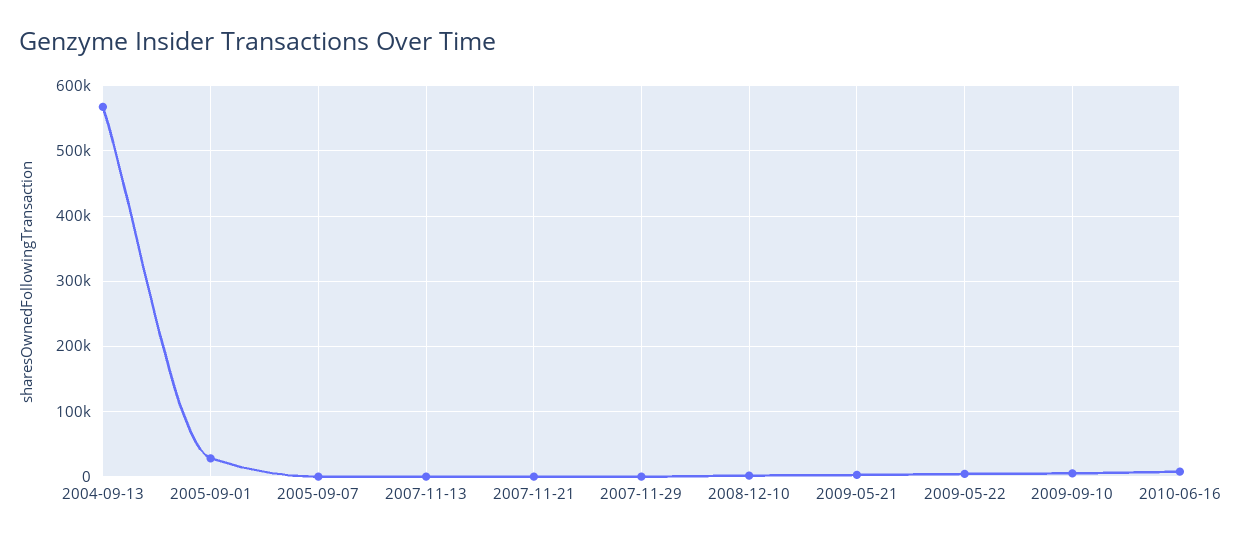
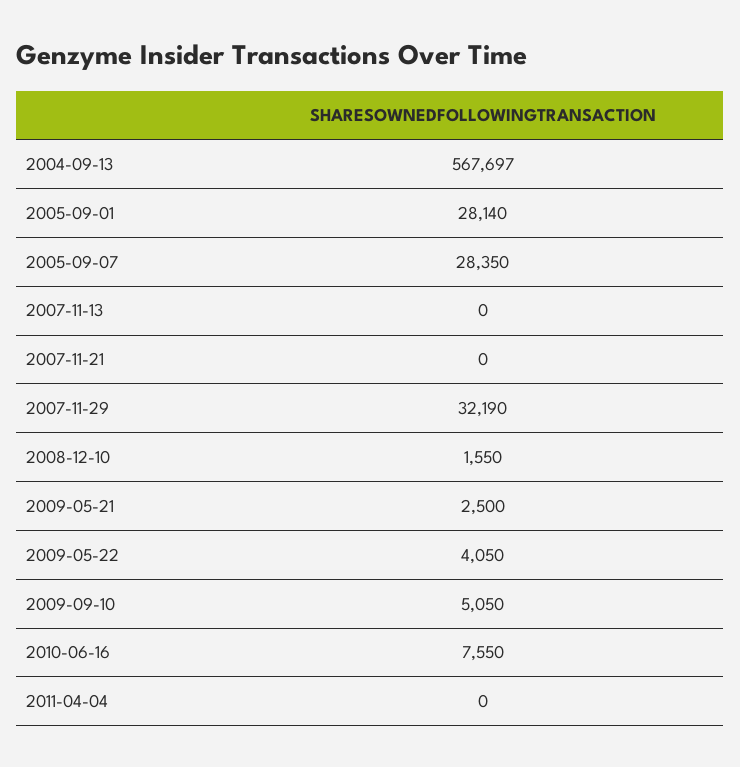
2005-09-07: 0 -> 28350
2007-11-29: 0 -> 32190
2011-04-04: none -> 0

